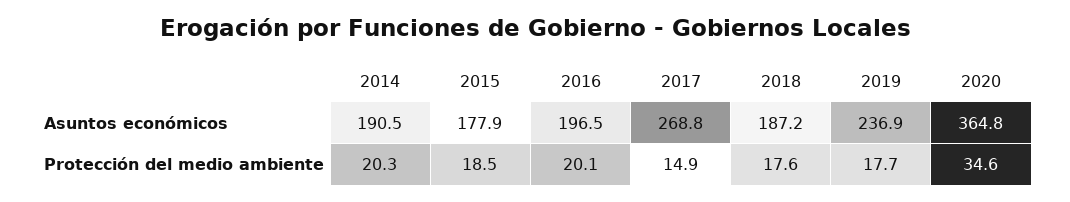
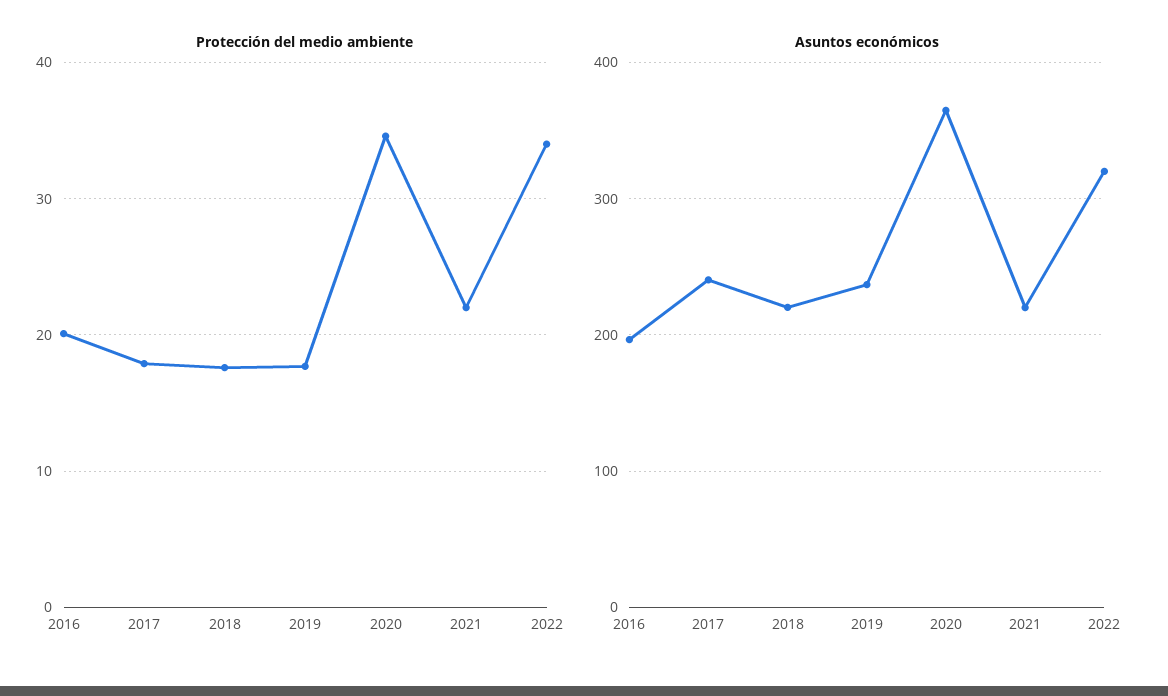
Asuntos económicos, 2014: 190.5 -> none
Asuntos económicos, 2015: 177.9 -> none
Asuntos económicos, 2017: 268.8 -> 240
Asuntos económicos, 2018: 187.2 -> 220
Protección del medio ambiente, 2014: 20.3 -> none
Protección del medio ambiente, 2015: 18.5 -> none
Protección del medio ambiente, 2017: 14.9 -> 18
Protección del medio ambiente, 2021: none -> 22
Protección del medio ambiente, 2022: none -> 34
Asuntos económicos, 2021: none -> 220
Asuntos económicos, 2022: none -> 320

